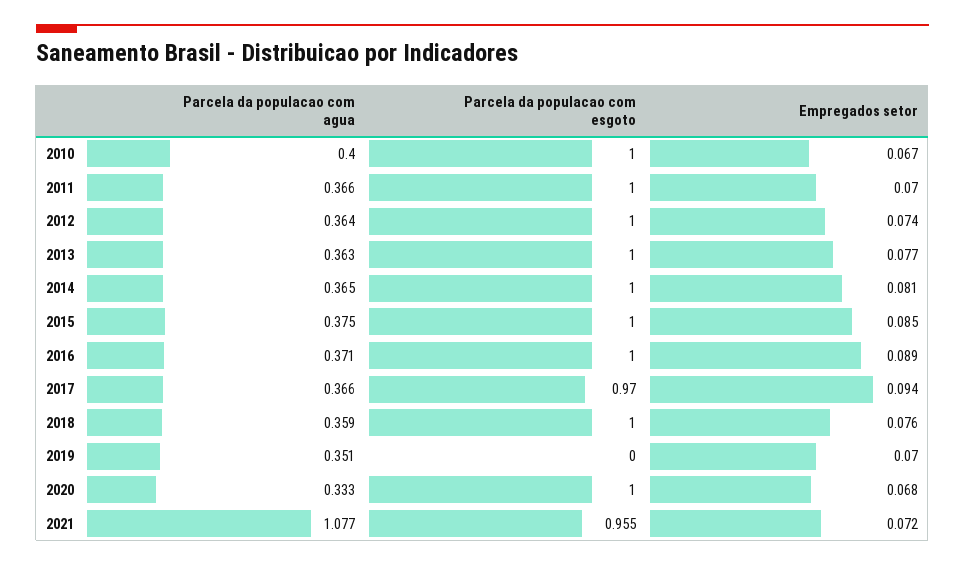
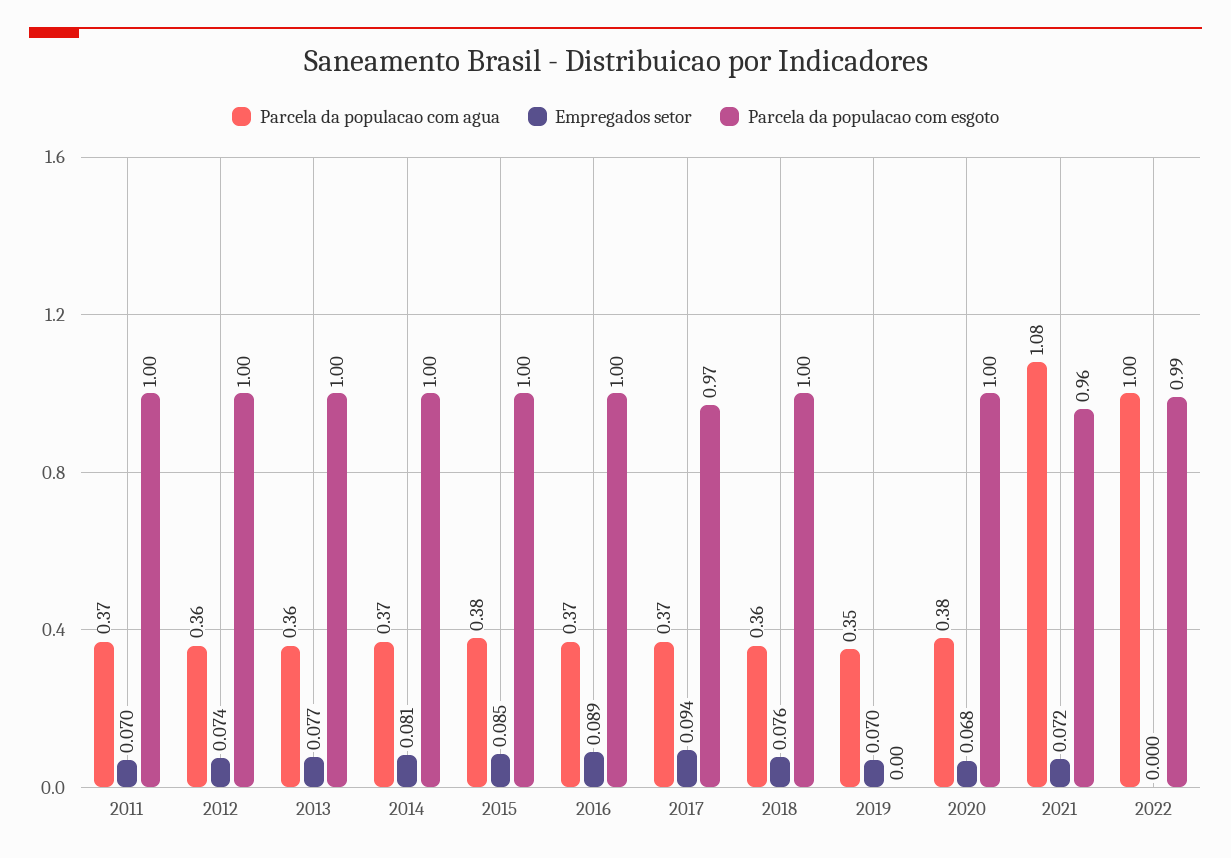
Parcela da populacao com agua, 2010: 0.4 -> none
Parcela da populacao com esgoto, 2010: 1 -> none
Empregados setor, 2010: 0.067 -> none
Parcela da populacao com agua, 2020: 0.333 -> 0.38
Parcela da populacao com agua, 2022: none -> 1
Empregados setor, 2022: none -> 0
Parcela da populacao com esgoto, 2022: none -> 0.99

